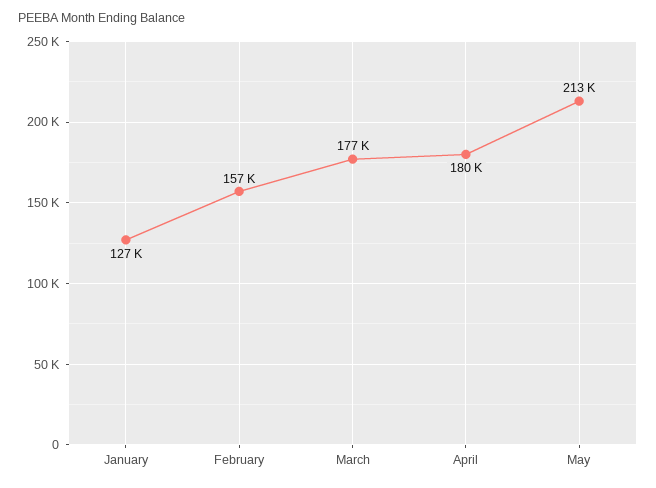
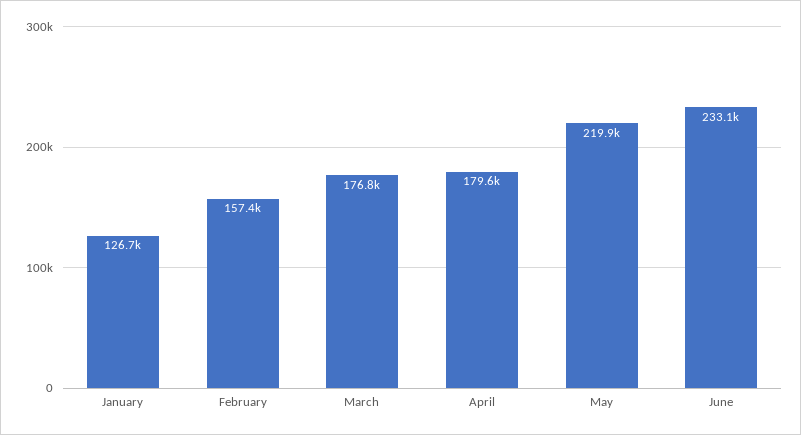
May: 213000 -> 219900
June: none -> 233100

